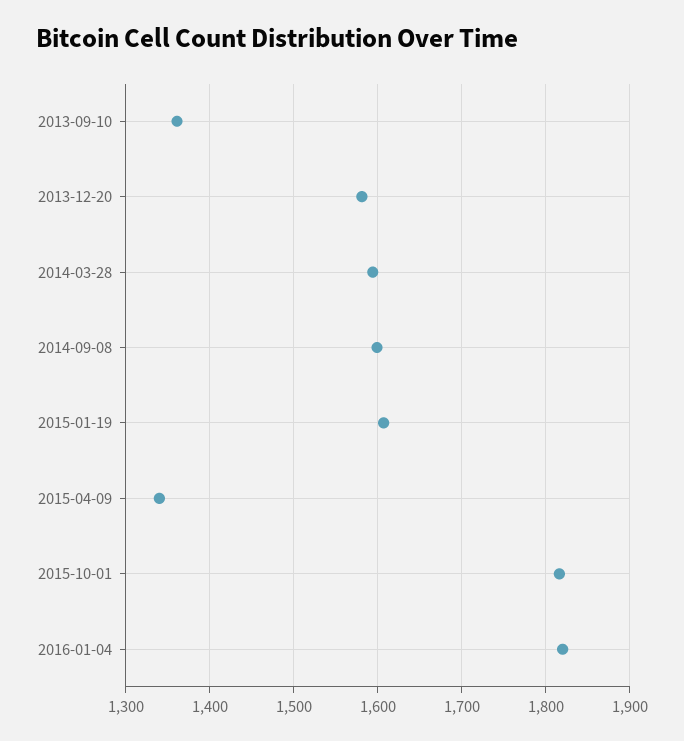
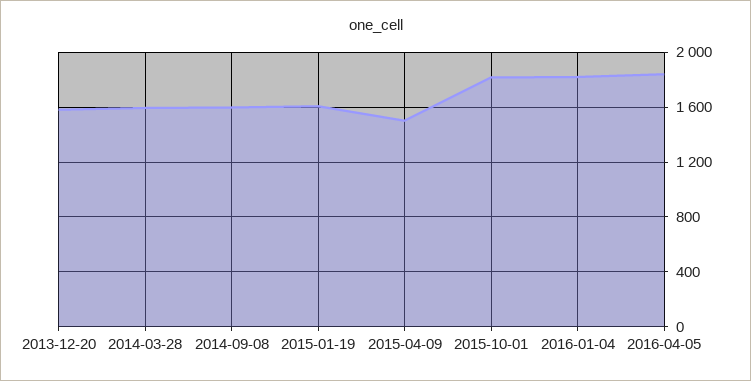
2013-09-10: 1360 -> none
2015-04-09: 1340 -> 1500
2016-04-05: none -> 1850

